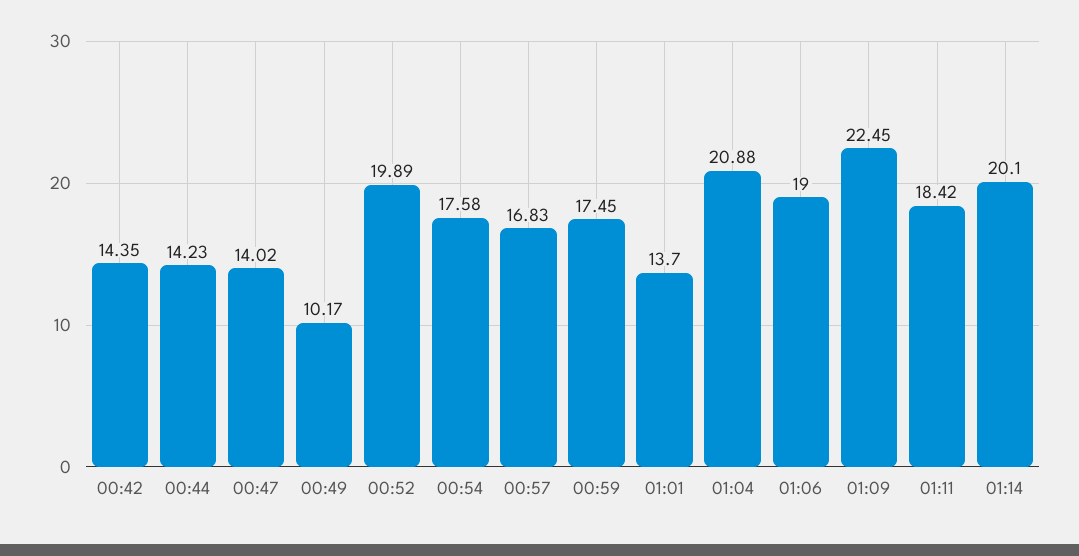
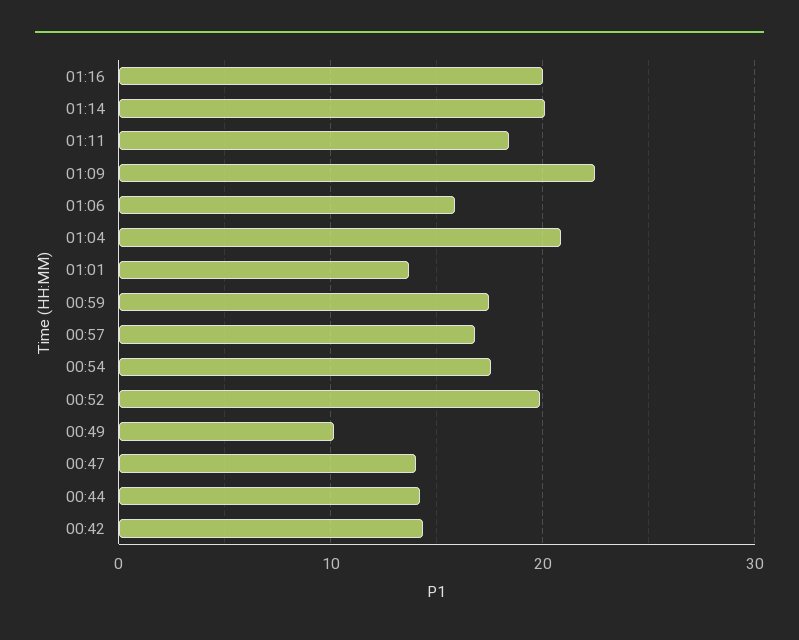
01:06: 19 -> 16
01:16: none -> 20

